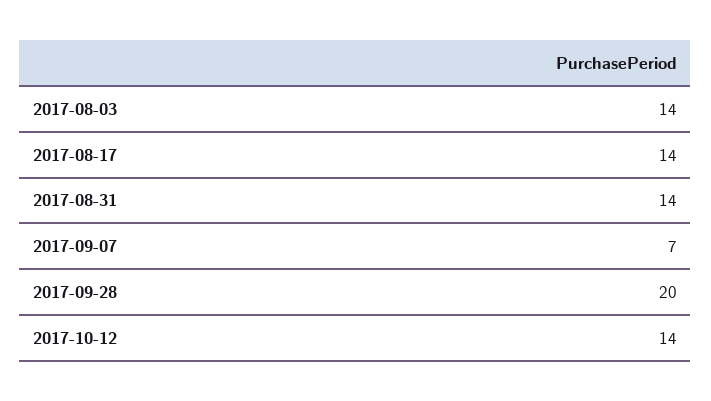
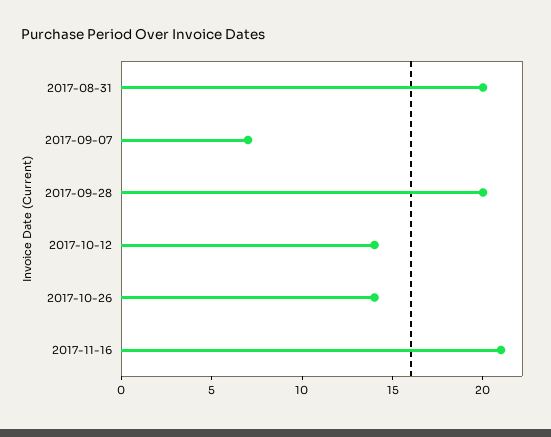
2017-08-03: 14 -> none
2017-08-17: 14 -> none
2017-08-31: 14 -> 20
2017-10-26: none -> 14
2017-11-16: none -> 21

